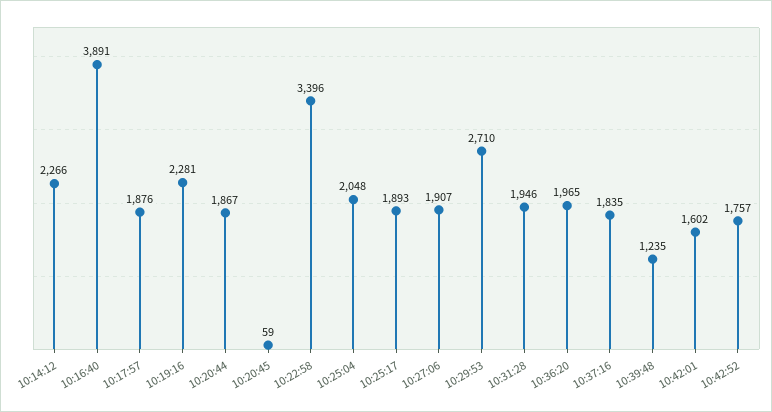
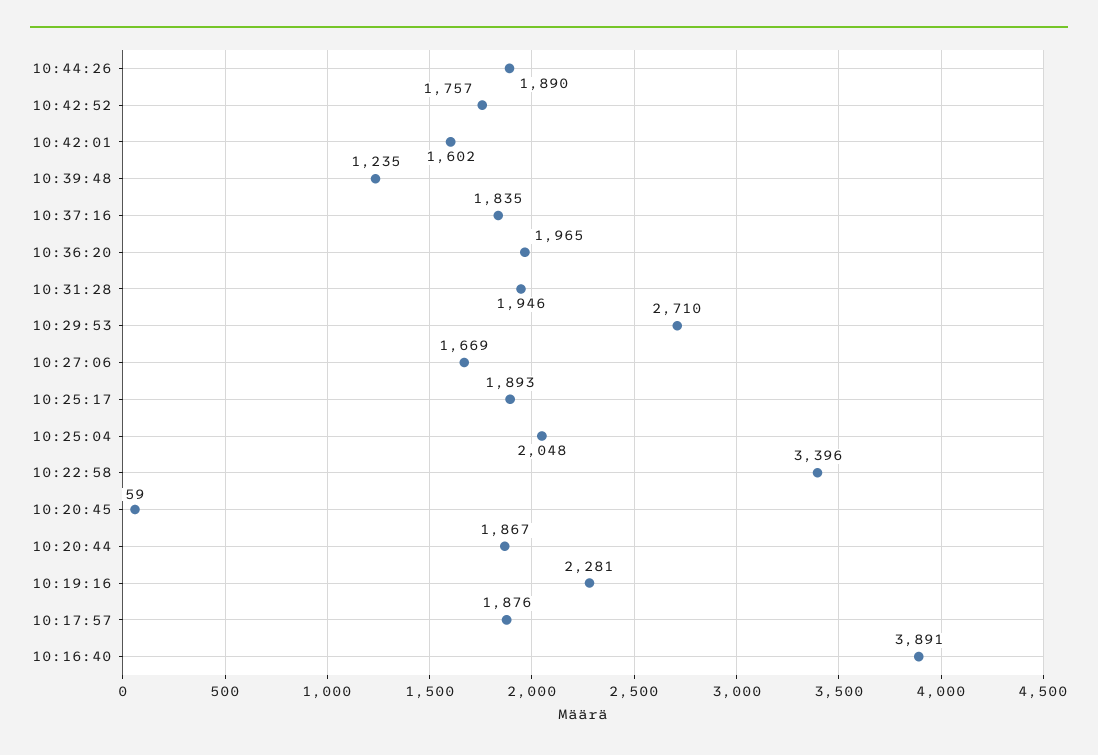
10:14:12: 2266 -> none
10:27:06: 1907 -> 1669
10:44:26: none -> 1890

